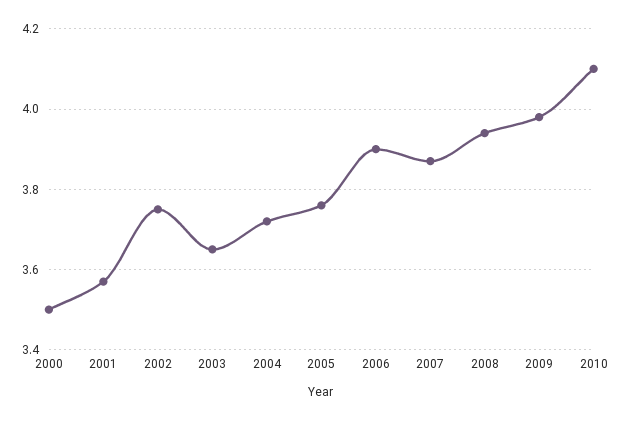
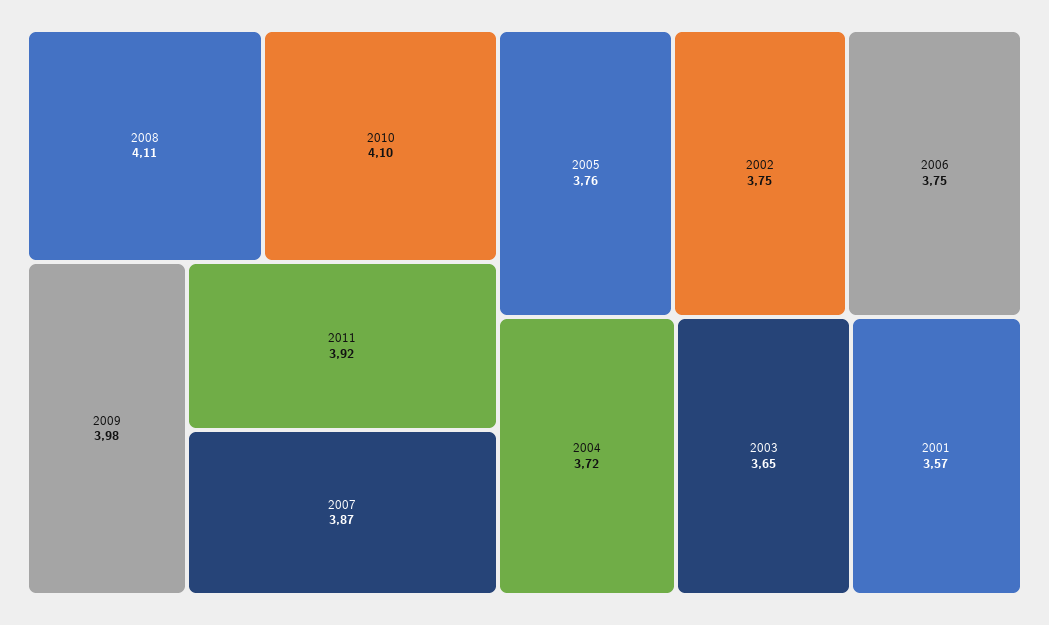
2000: 3.5 -> none
2006: 3.9 -> 3.75
2008: 3.95 -> 4.11
2011: none -> 3.92

